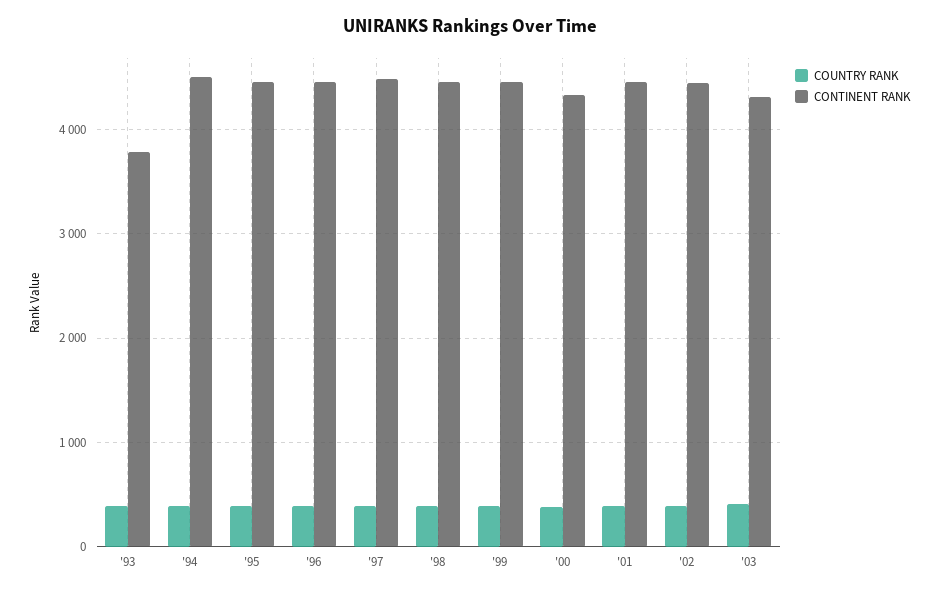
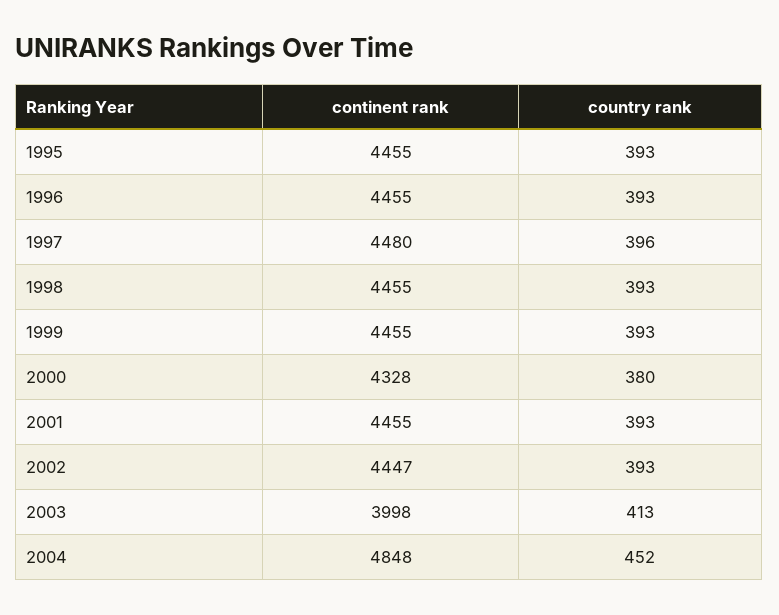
COUNTRY RANK, '93: 400 -> none
CONTINENT RANK, '93: 3800 -> none
COUNTRY RANK, '94: 400 -> none
CONTINENT RANK, '94: 4500 -> none
CONTINENT RANK, '03: 4300 -> 3998
CONTINENT RANK, 2004: none -> 4848
COUNTRY RANK, 2004: none -> 452

